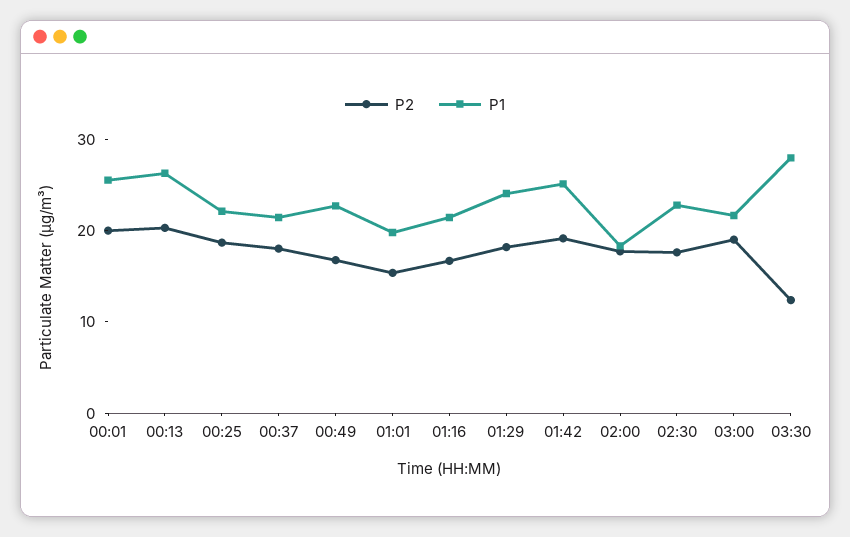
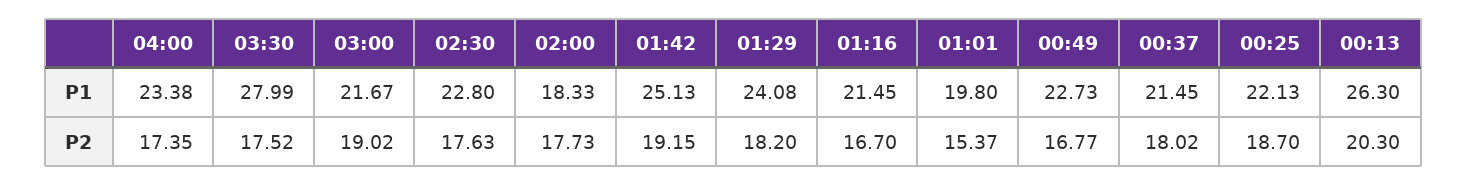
P2, 00:01: 20 -> none
P1, 00:01: 26 -> none
P2, 03:30: 12 -> 17.52
P1, 04:00: none -> 23.38
P2, 04:00: none -> 17.35

